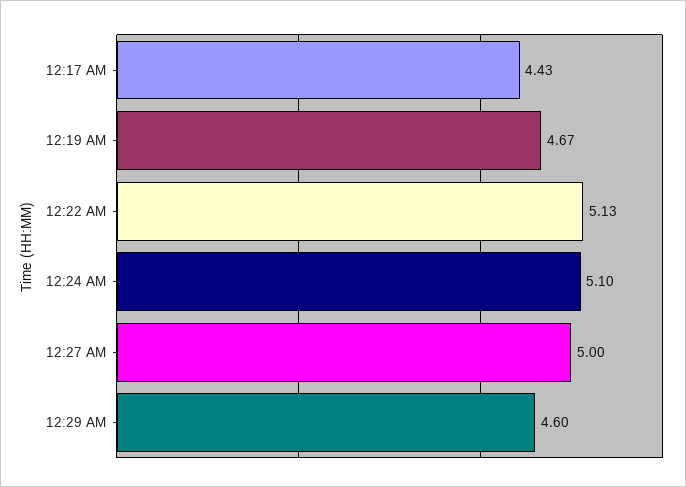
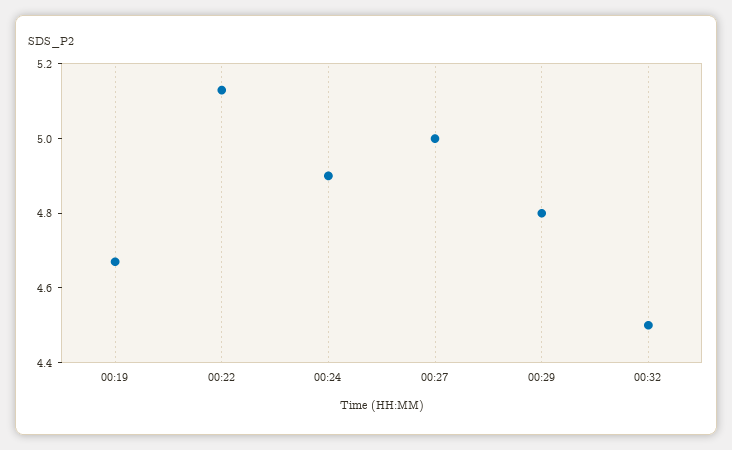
12:17 AM: 4.43 -> none
12:24 AM: 5.1 -> 4.9
12:29 AM: 4.6 -> 4.8
00:32: none -> 4.5

